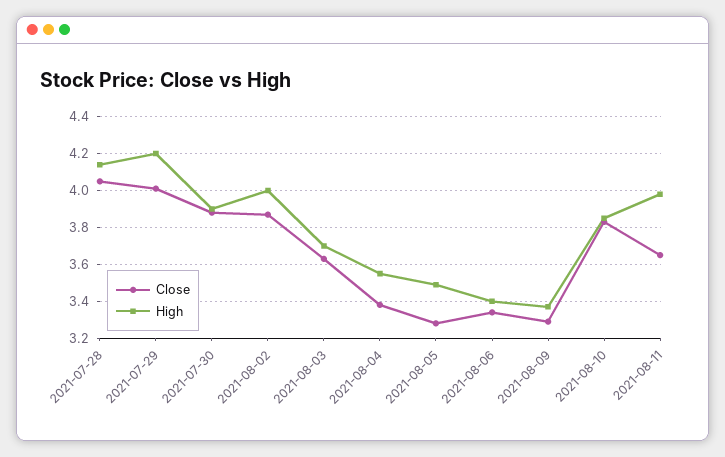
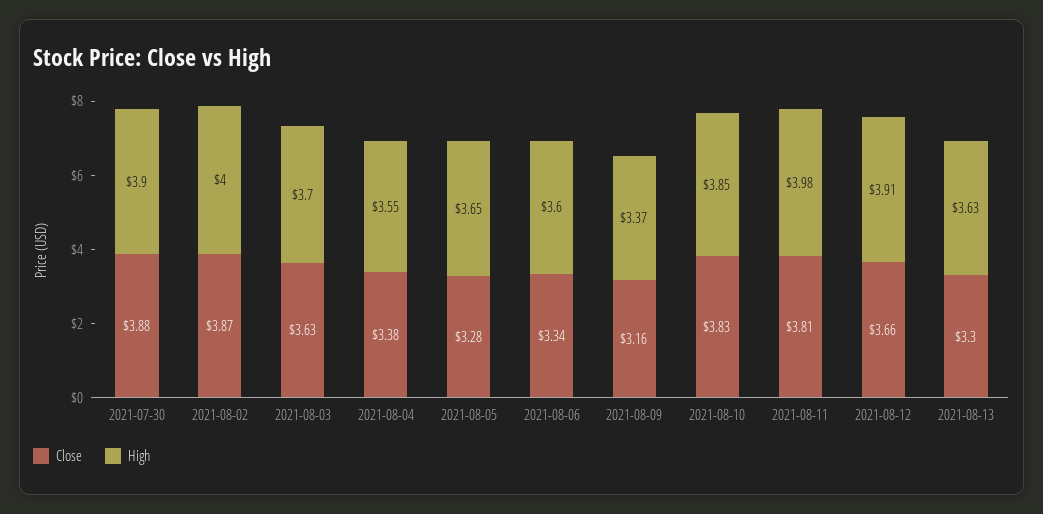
Close, 2021-07-28: 4.05 -> none
High, 2021-07-28: 4.15 -> none
Close, 2021-07-29: 4 -> none
High, 2021-07-29: 4.2 -> none
High, 2021-08-05: 3.5 -> 3.65
High, 2021-08-06: 3.4 -> 3.6
Close, 2021-08-09: 3.3 -> 3.16
Close, 2021-08-11: 3.65 -> 3.81
Close, 2021-08-12: none -> 3.66
High, 2021-08-12: none -> 3.91
Close, 2021-08-13: none -> 3.3
High, 2021-08-13: none -> 3.63

